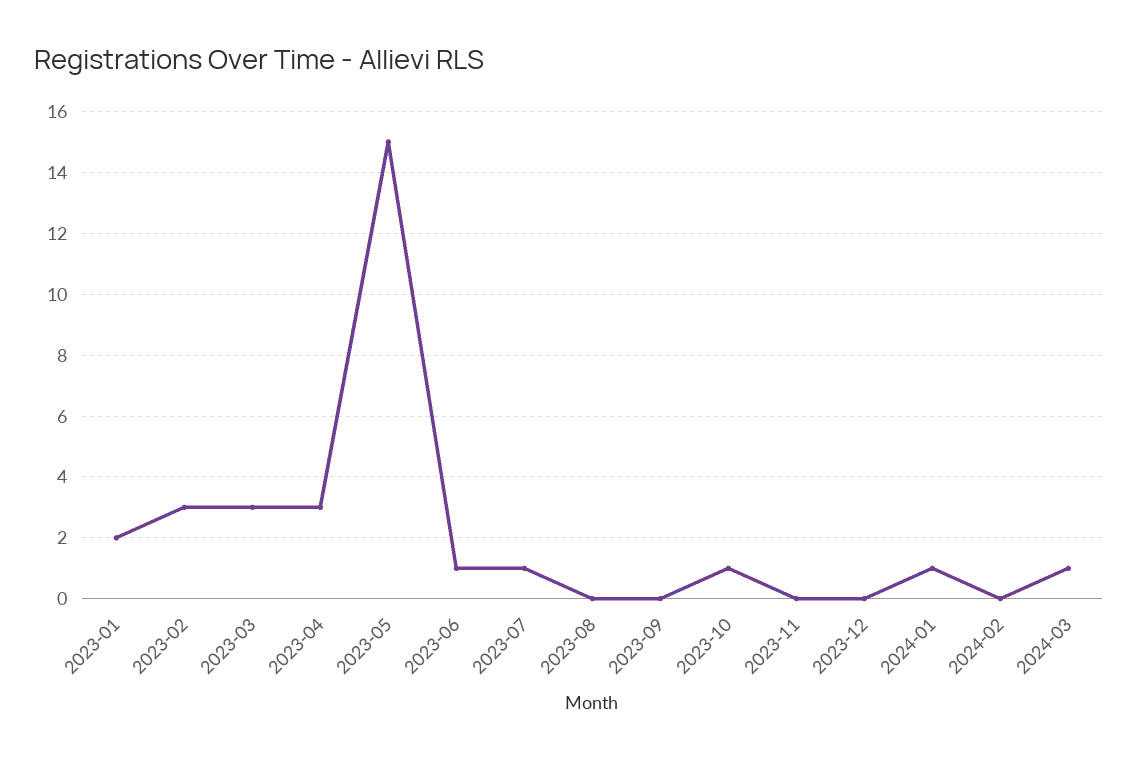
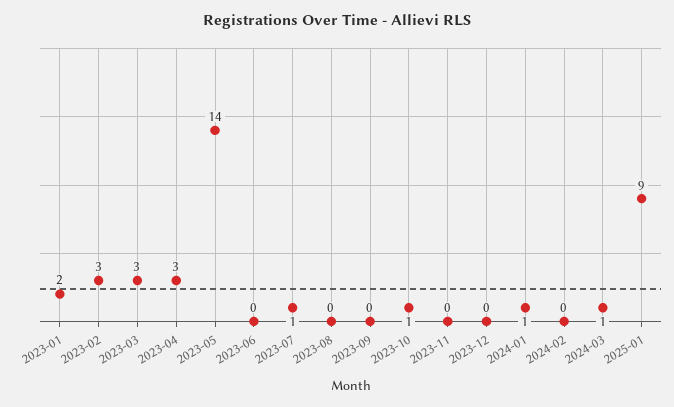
2023-05: 15 -> 14
2023-06: 1 -> 0
2025-01: none -> 9

